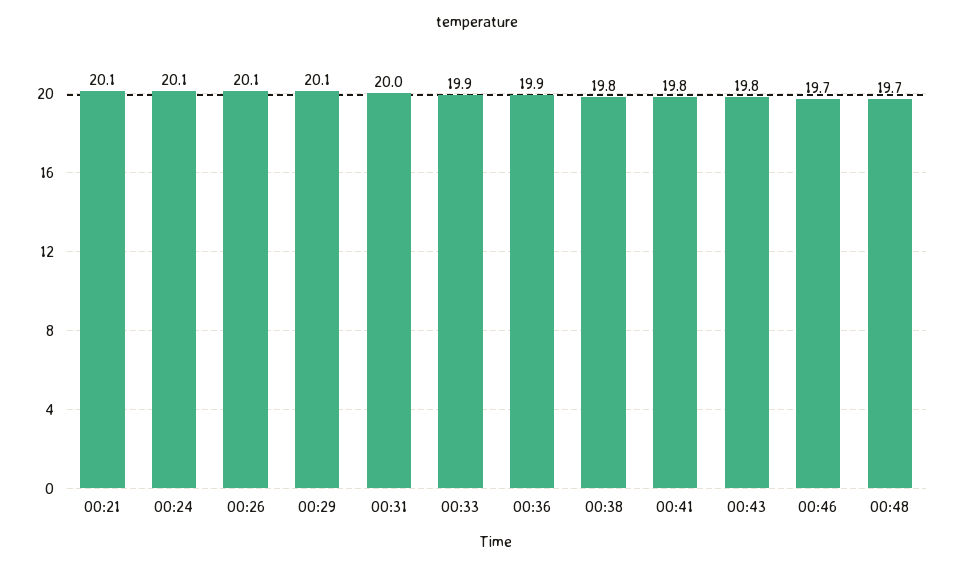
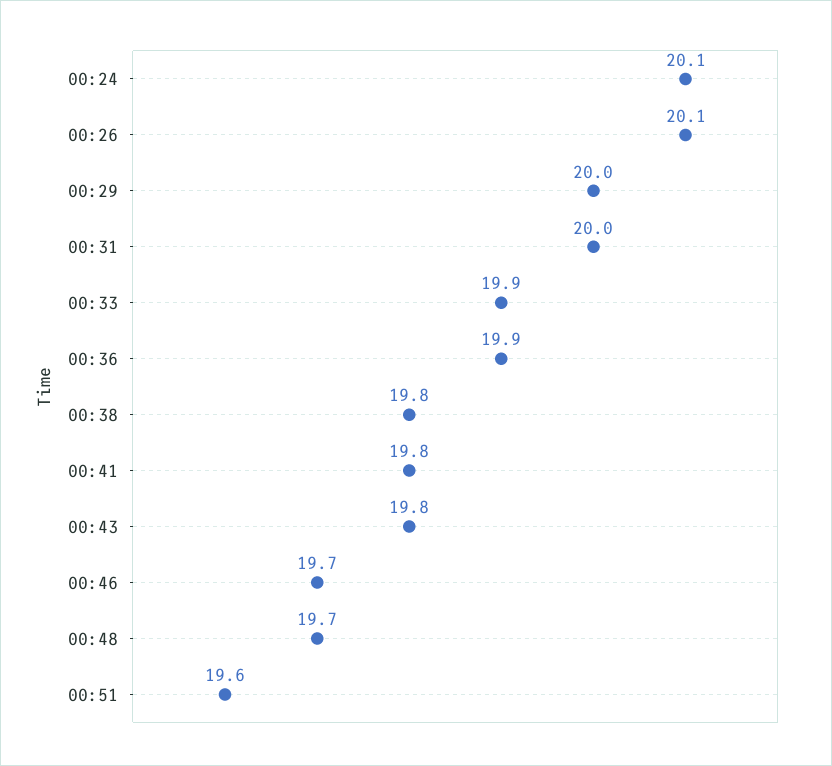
00:21: 20.1 -> none
00:29: 20.1 -> 20
00:51: none -> 19.6

